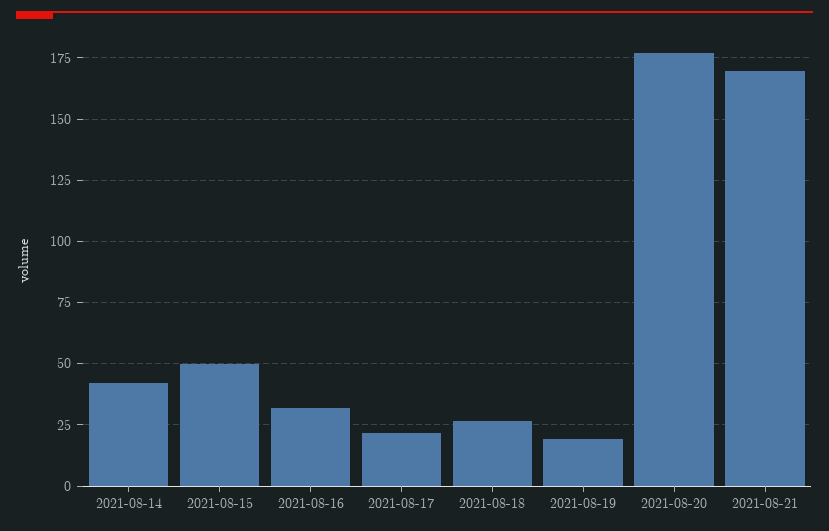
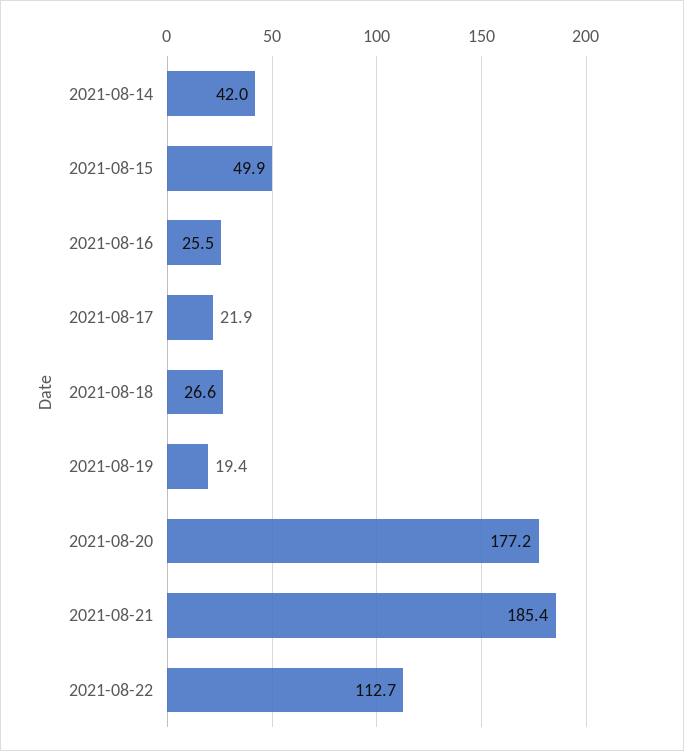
2021-08-16: 32.5 -> 25.5
2021-08-21: 170 -> 185.4
2021-08-22: none -> 112.7

